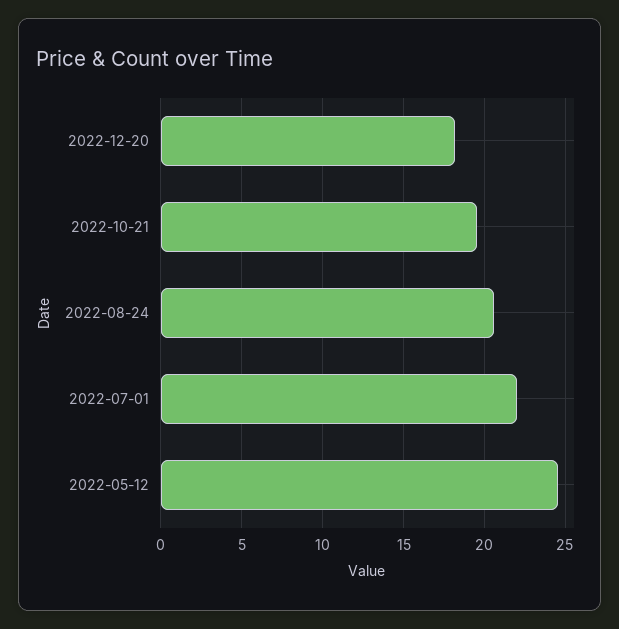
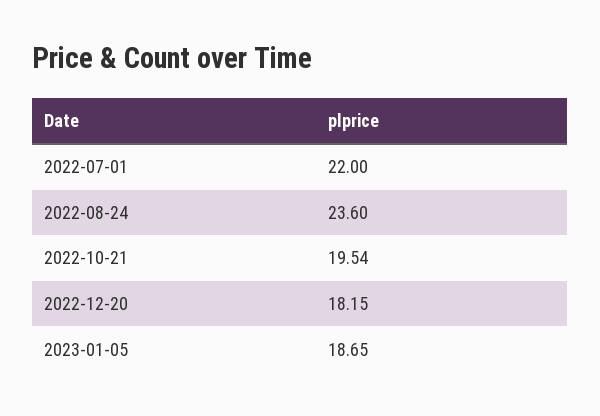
2022-08-24: 20.5 -> 23.6
2022-05-12: 24.5 -> none
2023-01-05: none -> 18.65

